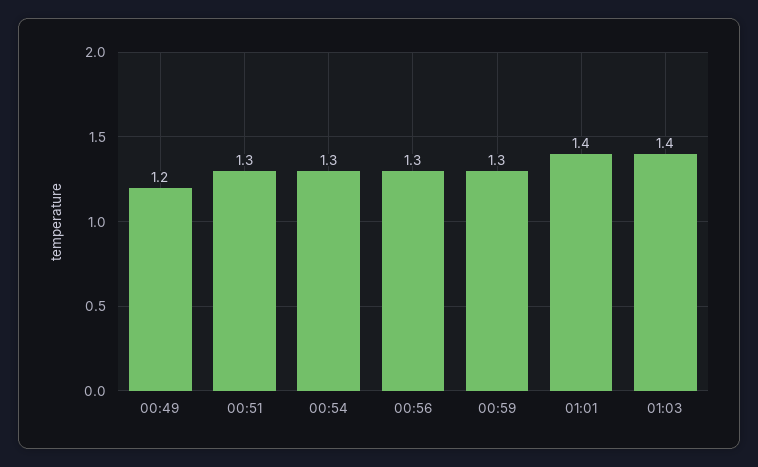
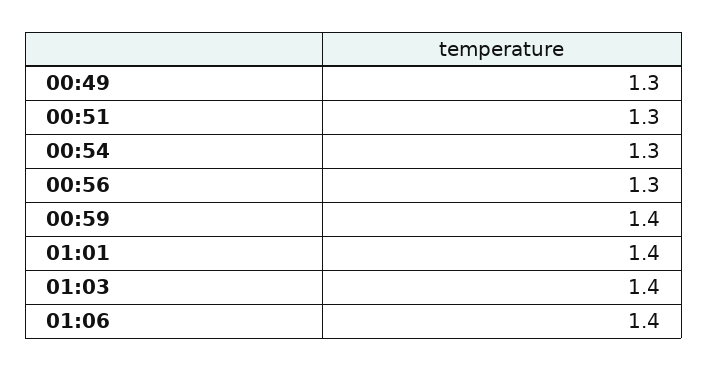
00:49: 1.2 -> 1.3
00:59: 1.3 -> 1.4
01:06: none -> 1.4

